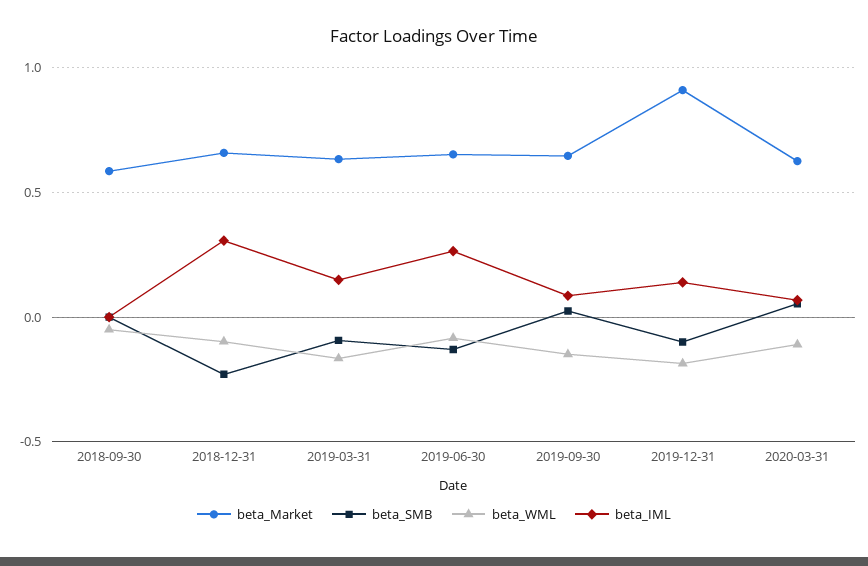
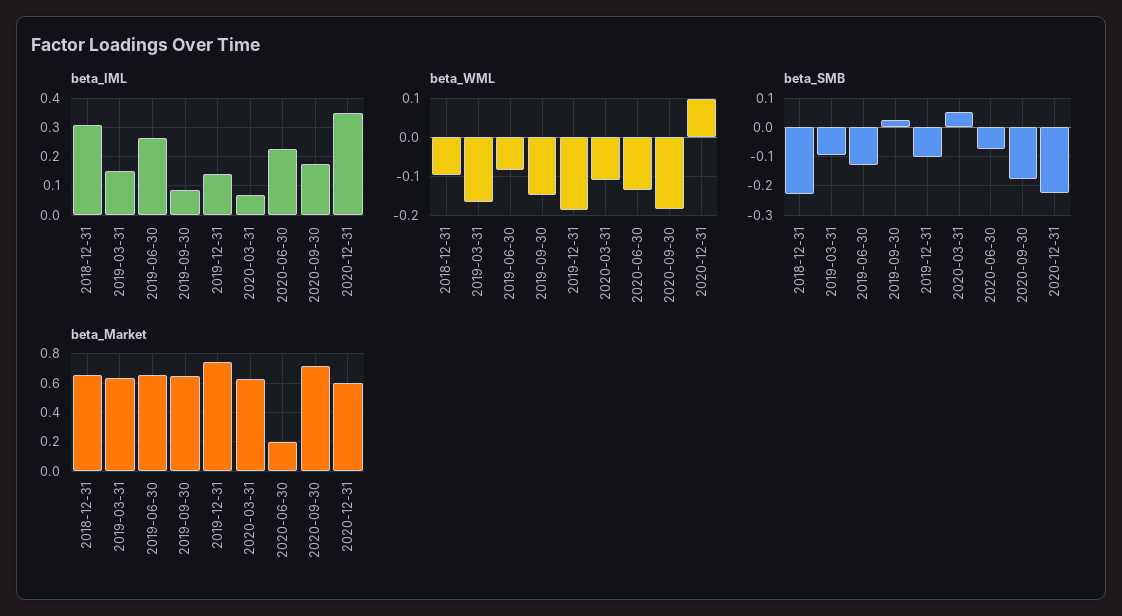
beta_Market, 2018-09-30: 0.6 -> none
beta_SMB, 2018-09-30: 0 -> none
beta_WML, 2018-09-30: -0.05 -> none
beta_IML, 2018-09-30: 0 -> none
beta_Market, 2019-12-31: 0.9 -> 0.75
beta_IML, 2020-06-30: none -> 0.225
beta_IML, 2020-09-30: none -> 0.175
beta_IML, 2020-12-31: none -> 0.35
beta_WML, 2020-06-30: none -> -0.14
beta_WML, 2020-09-30: none -> -0.18
beta_WML, 2020-12-31: none -> 0.1
beta_SMB, 2020-06-30: none -> -0.075
beta_SMB, 2020-09-30: none -> -0.175
beta_SMB, 2020-12-31: none -> -0.225
beta_Market, 2020-06-30: none -> 0.2
beta_Market, 2020-09-30: none -> 0.7
beta_Market, 2020-12-31: none -> 0.6

